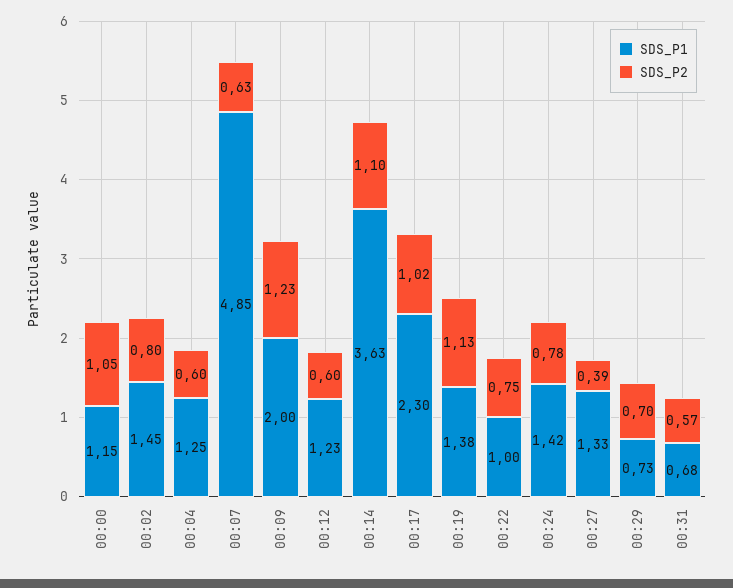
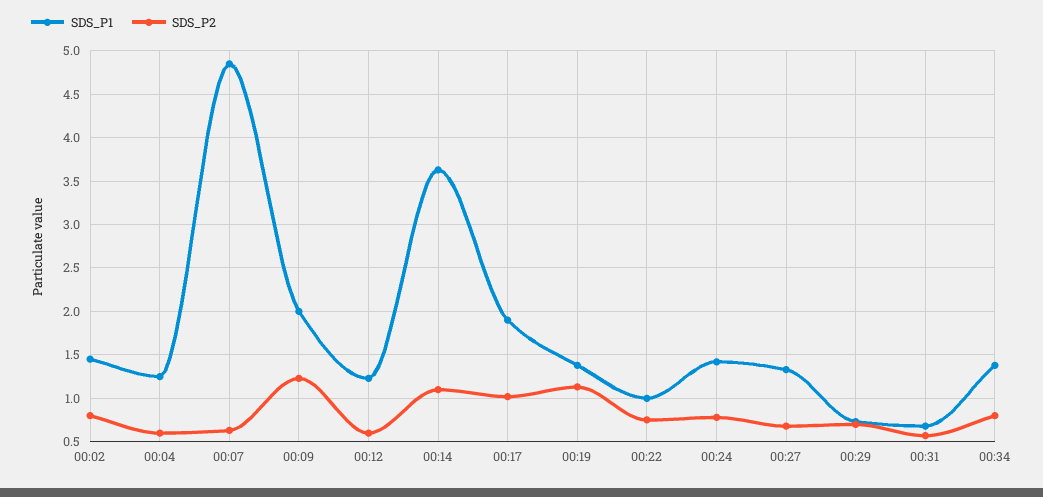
SDS_P1, 00:00: 1.15 -> none
SDS_P2, 00:00: 1.05 -> none
SDS_P1, 00:17: 2.3 -> 1.9
SDS_P2, 00:27: 0.39 -> 0.7
SDS_P1, 00:34: none -> 1.4
SDS_P2, 00:34: none -> 0.8

